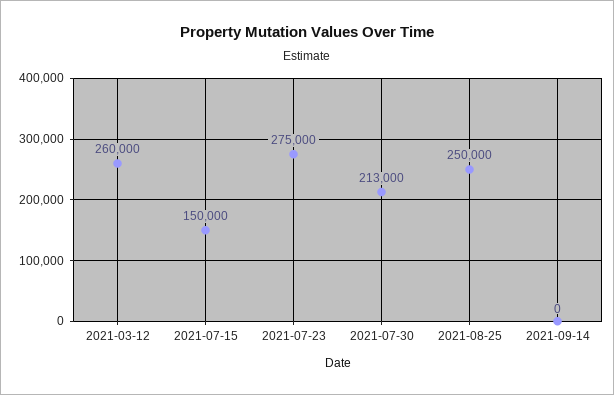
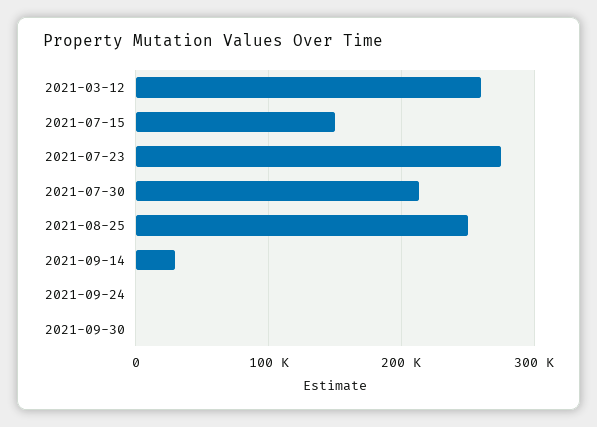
2021-09-14: 0 -> 30000
2021-09-24: none -> 0
2021-09-30: none -> 0

